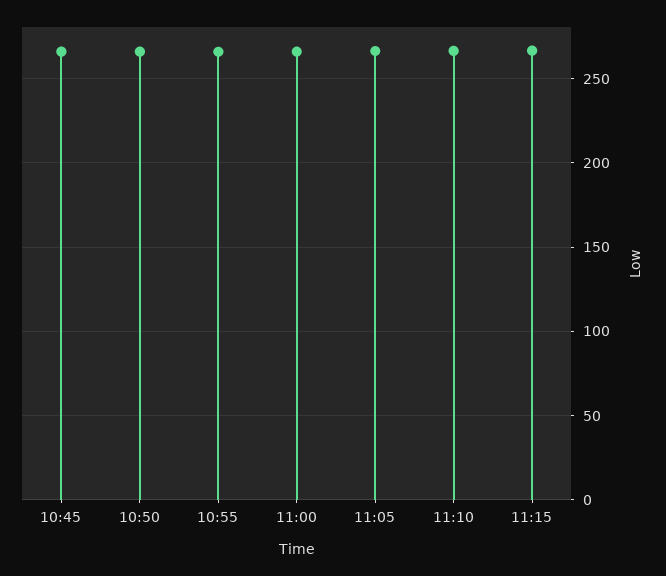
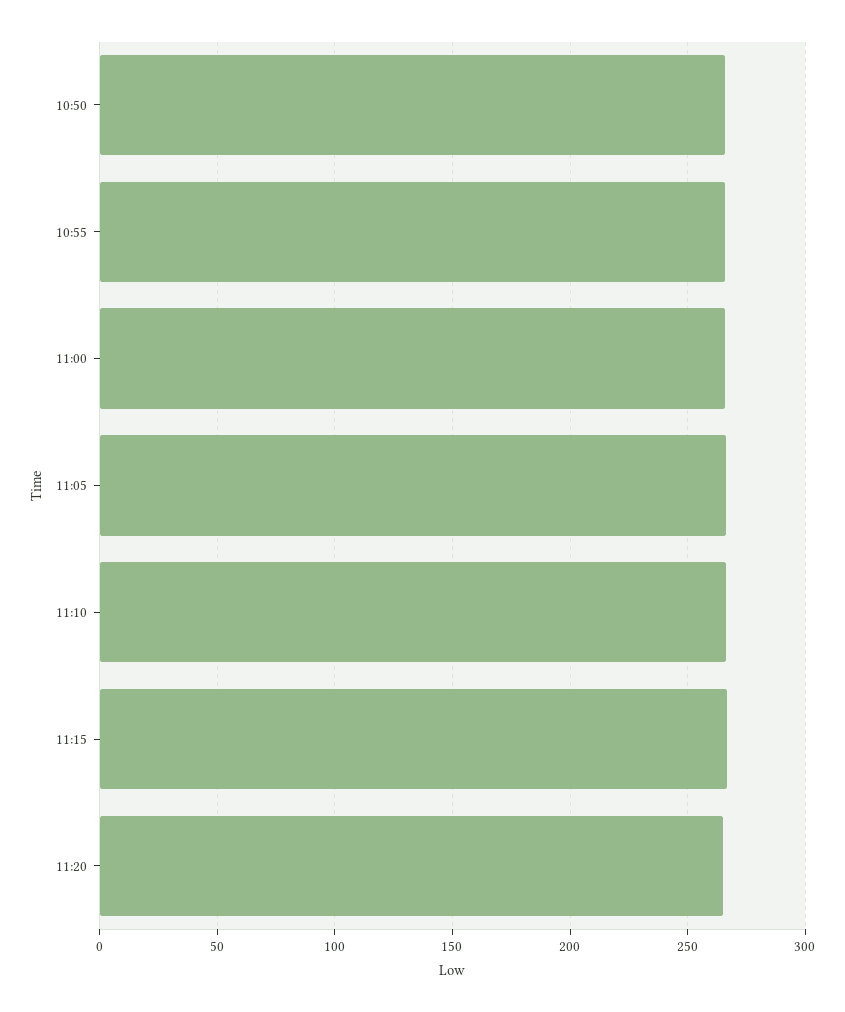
10:45: 265 -> none
11:20: none -> 265

